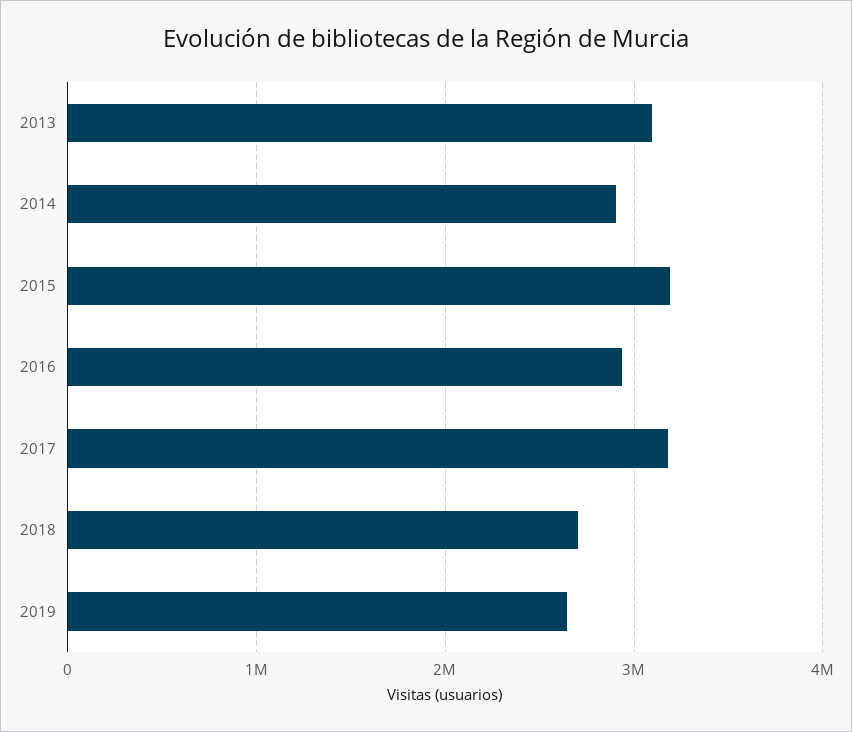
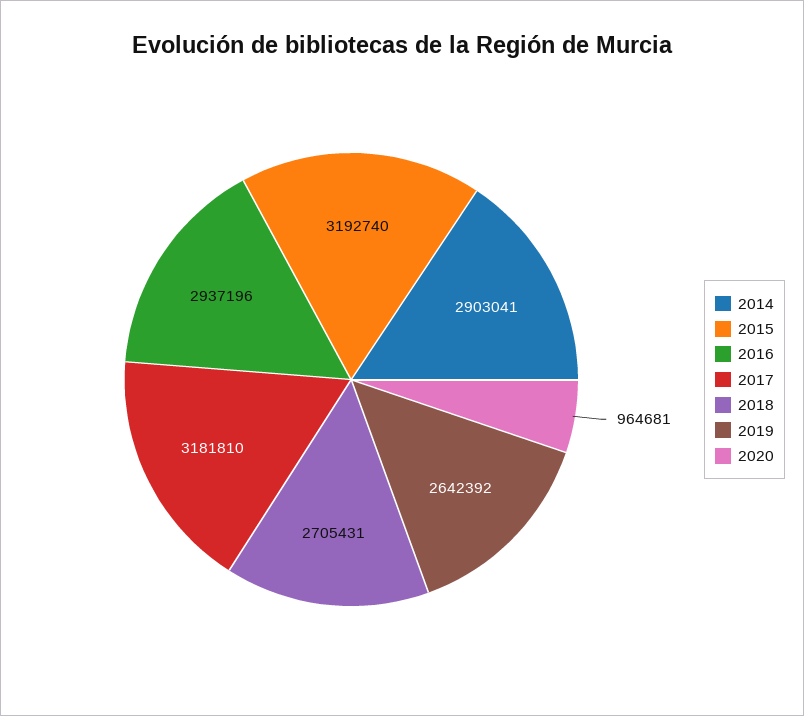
2013: 3100000 -> none
2020: none -> 964681

